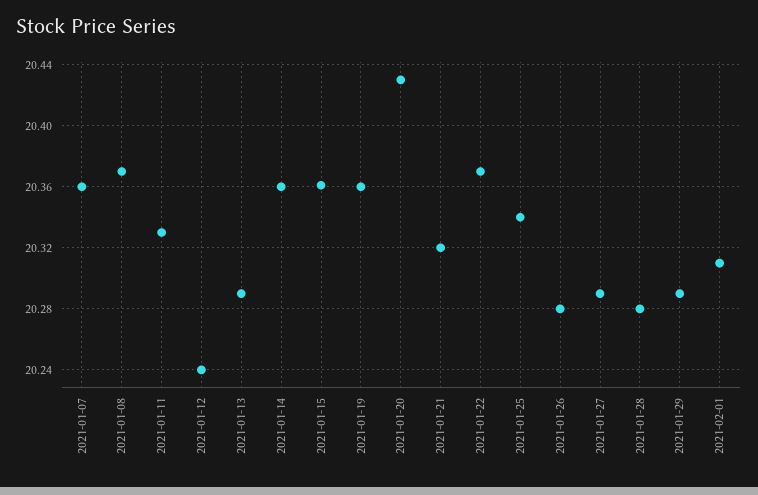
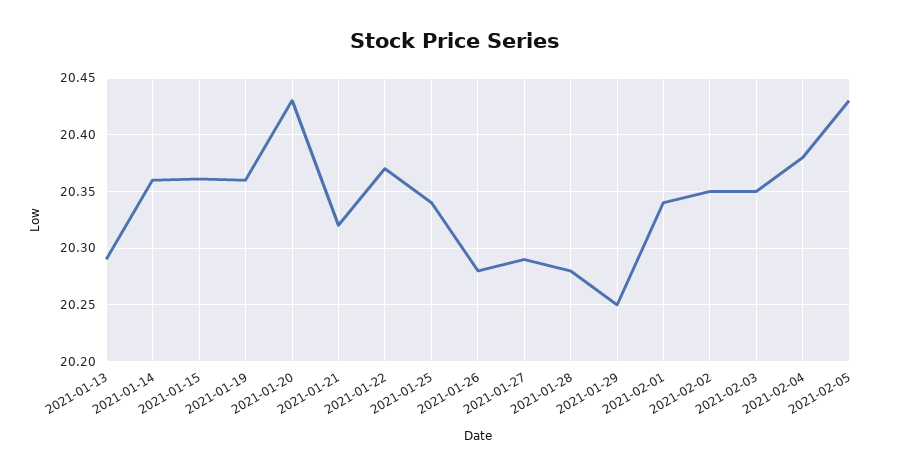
2021-01-07: 20.36 -> none
2021-01-08: 20.37 -> none
2021-01-11: 20.33 -> none
2021-01-12: 20.24 -> none
2021-01-29: 20.29 -> 20.25
2021-02-01: 20.31 -> 20.34
2021-02-02: none -> 20.35
2021-02-03: none -> 20.35
2021-02-04: none -> 20.38
2021-02-05: none -> 20.43

